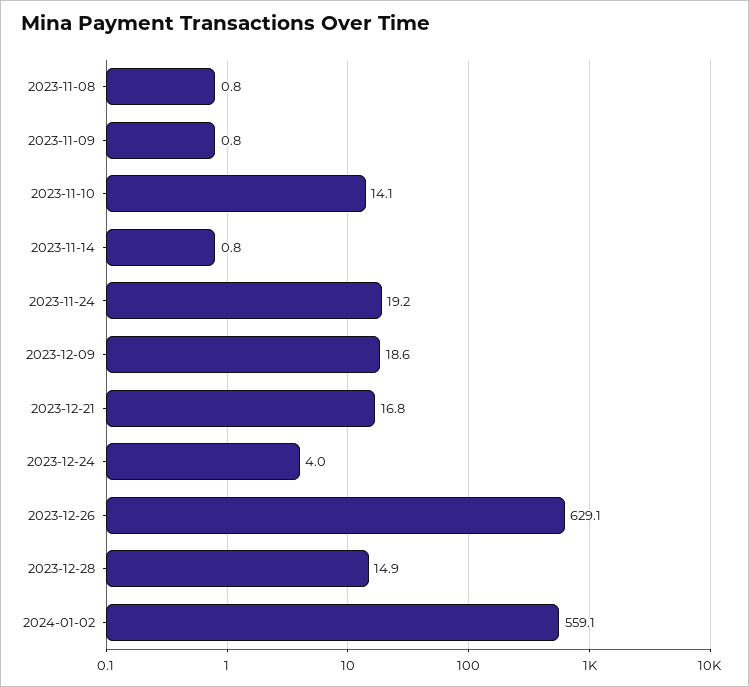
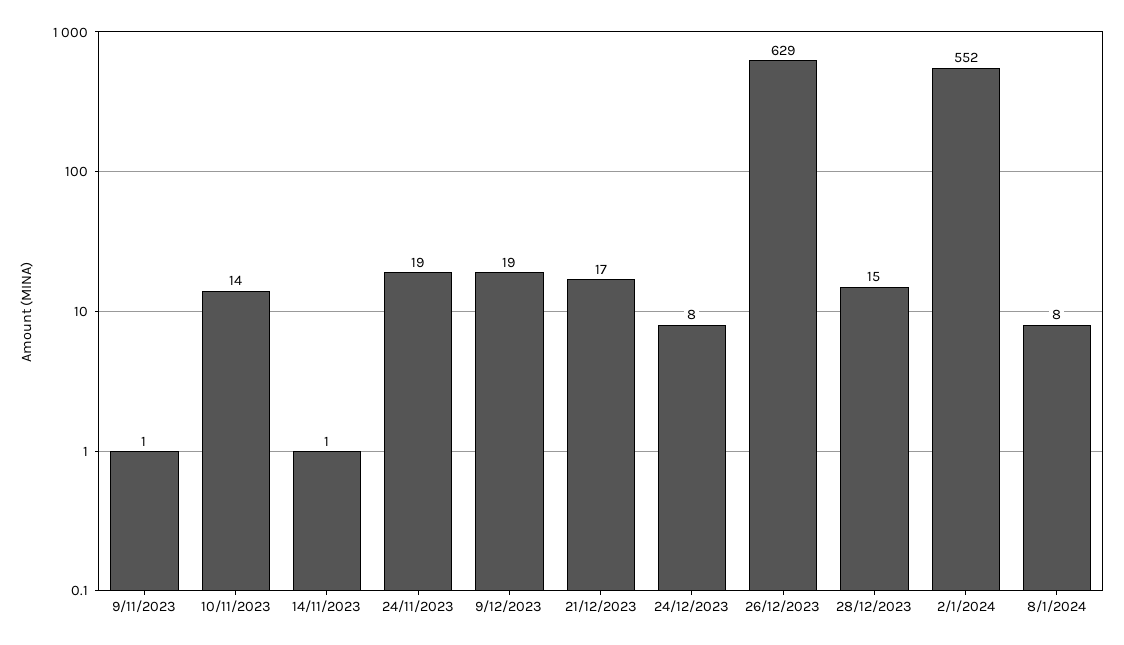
2023-11-08: 0.8 -> none
2023-12-24: 4 -> 8
2024-01-02: 559.1 -> 552
8/1/2024: none -> 8

